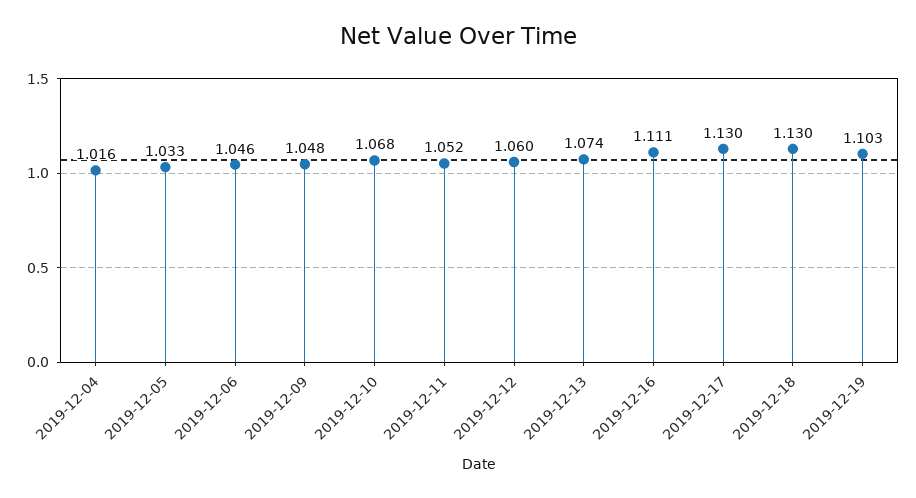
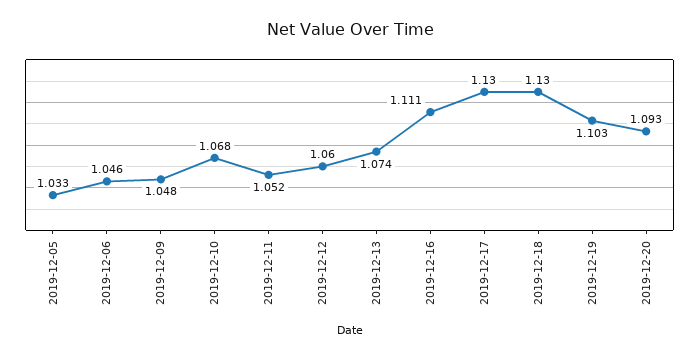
2019-12-04: 1.016 -> none
2019-12-20: none -> 1.093

